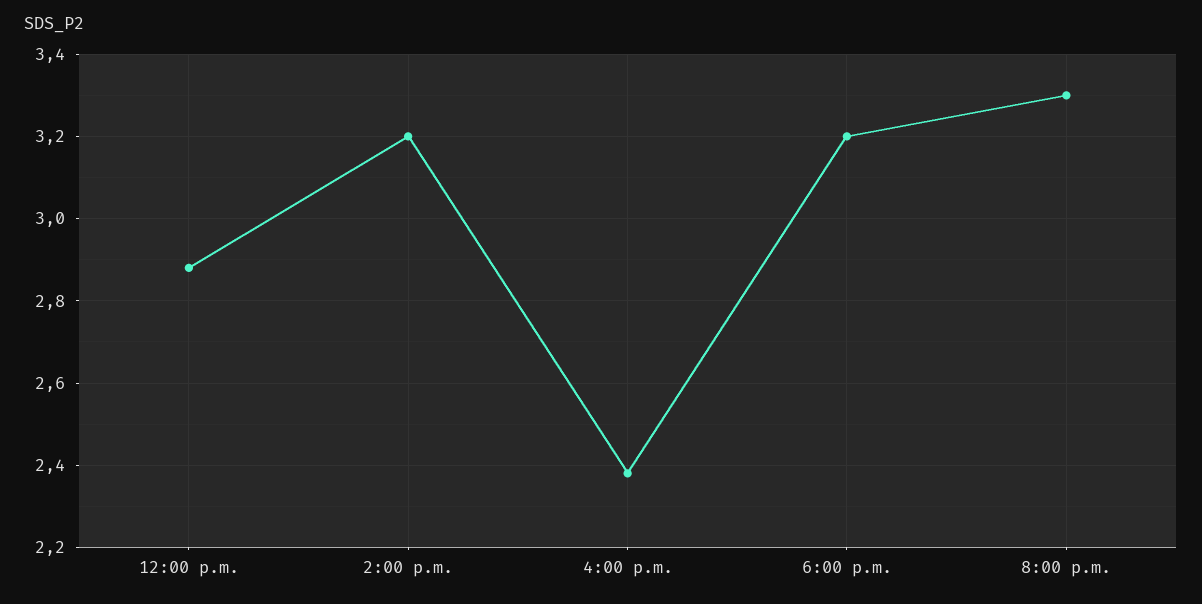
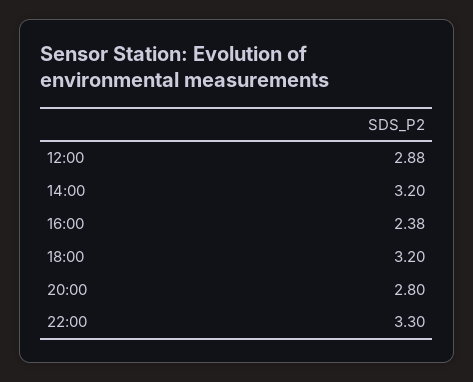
8:00 p.m.: 3.3 -> 2.8
22:00: none -> 3.3

